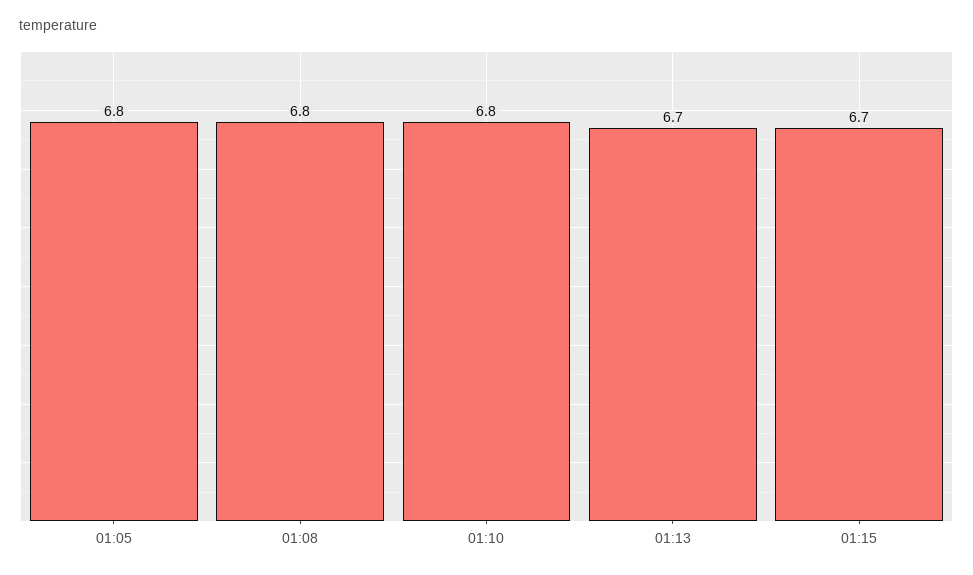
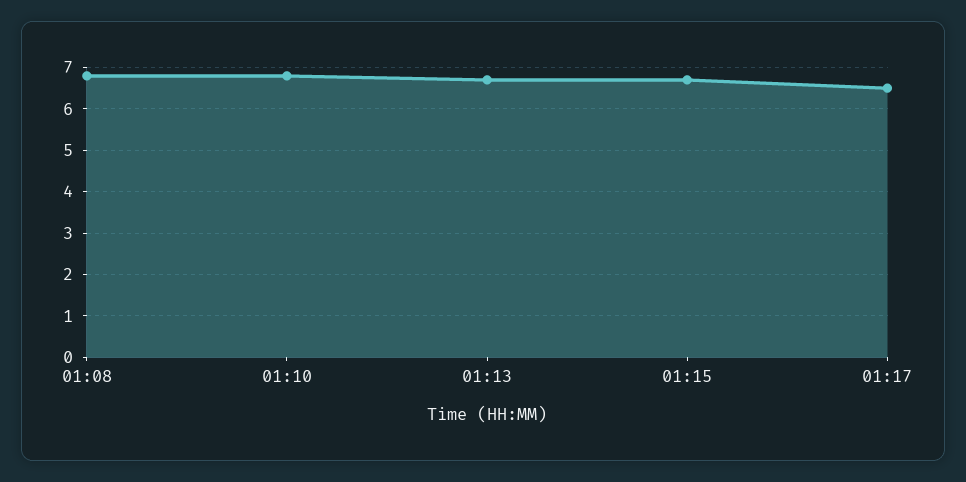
01:05: 6.8 -> none
01:17: none -> 6.5

